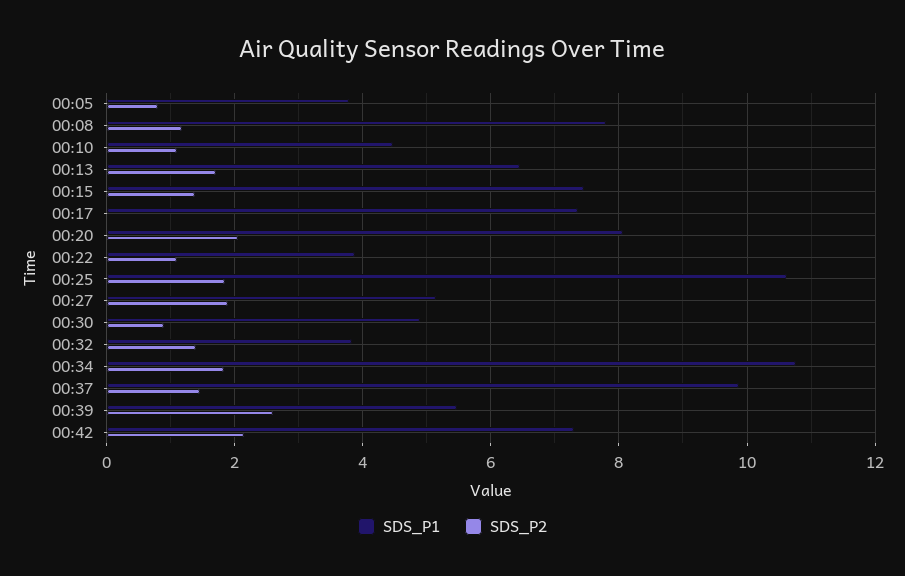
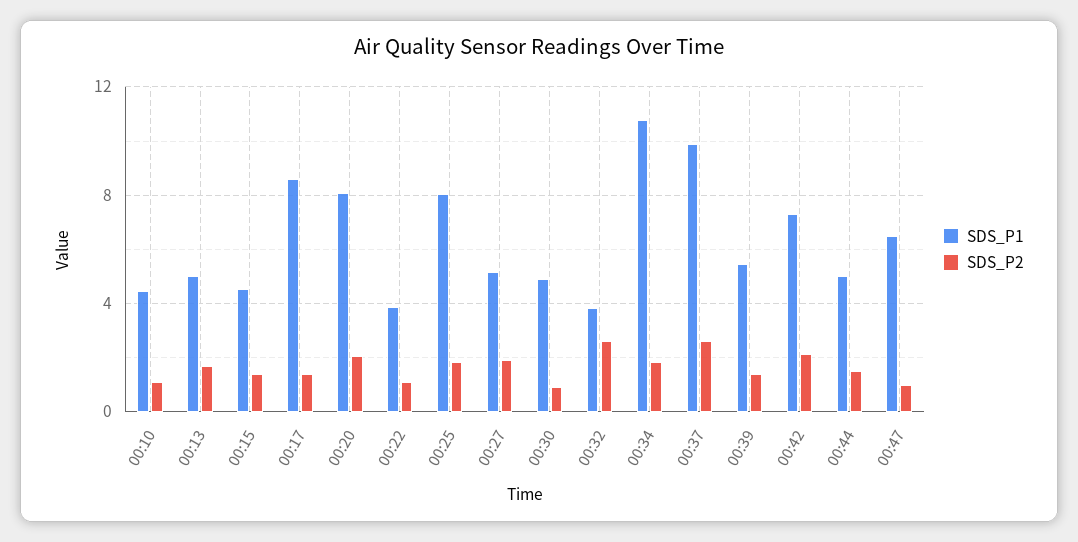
SDS_P1, 00:05: 3.8 -> none
SDS_P2, 00:05: 0.8 -> none
SDS_P1, 00:08: 7.8 -> none
SDS_P2, 00:08: 1.2 -> none
SDS_P1, 00:13: 6.4 -> 5
SDS_P1, 00:15: 7.4 -> 4.5
SDS_P1, 00:17: 7.4 -> 8.5
SDS_P2, 00:17: 0 -> 1.5
SDS_P1, 00:25: 10.6 -> 8
SDS_P2, 00:32: 1.4 -> 2.5
SDS_P2, 00:37: 1.4 -> 2.5
SDS_P2, 00:39: 2.6 -> 1.5
SDS_P1, 00:44: none -> 5
SDS_P2, 00:44: none -> 1.5
SDS_P1, 00:47: none -> 6.5
SDS_P2, 00:47: none -> 1

